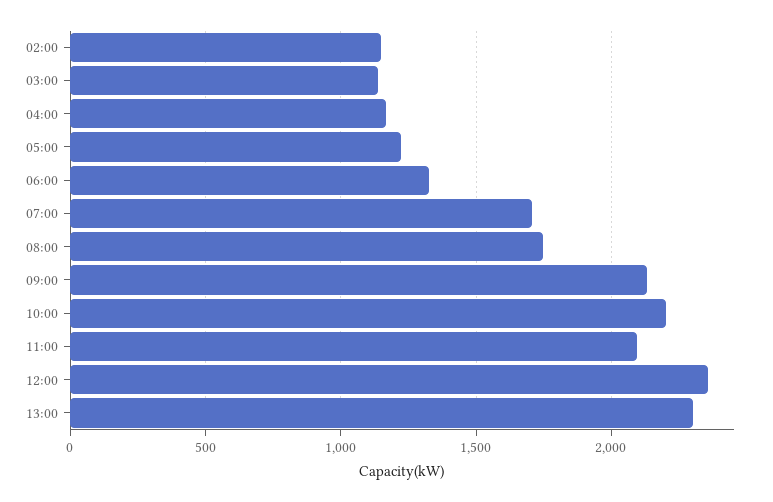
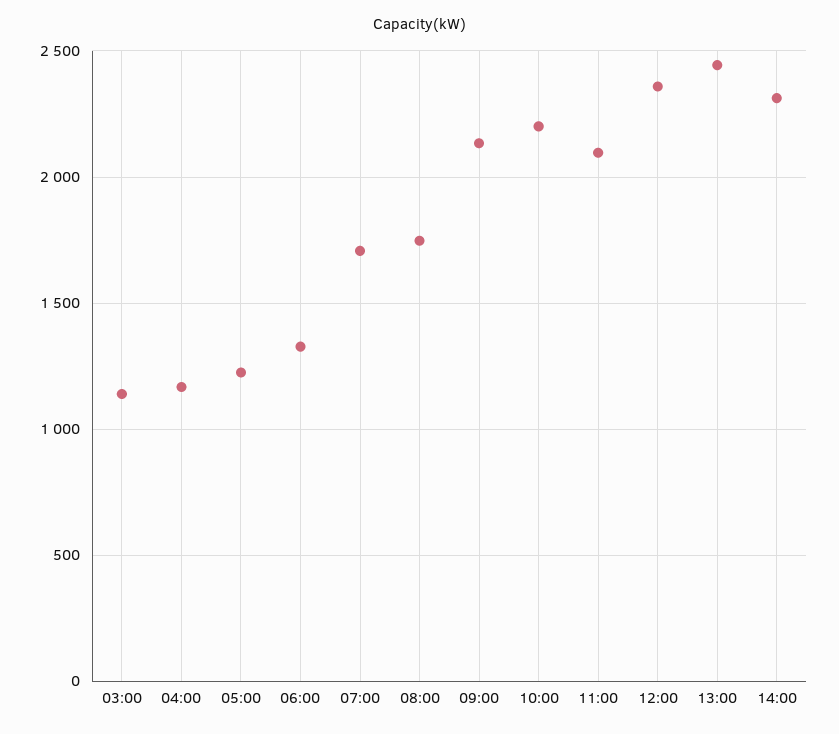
02:00: 1150 -> none
13:00: 2300 -> 2450
14:00: none -> 2300

